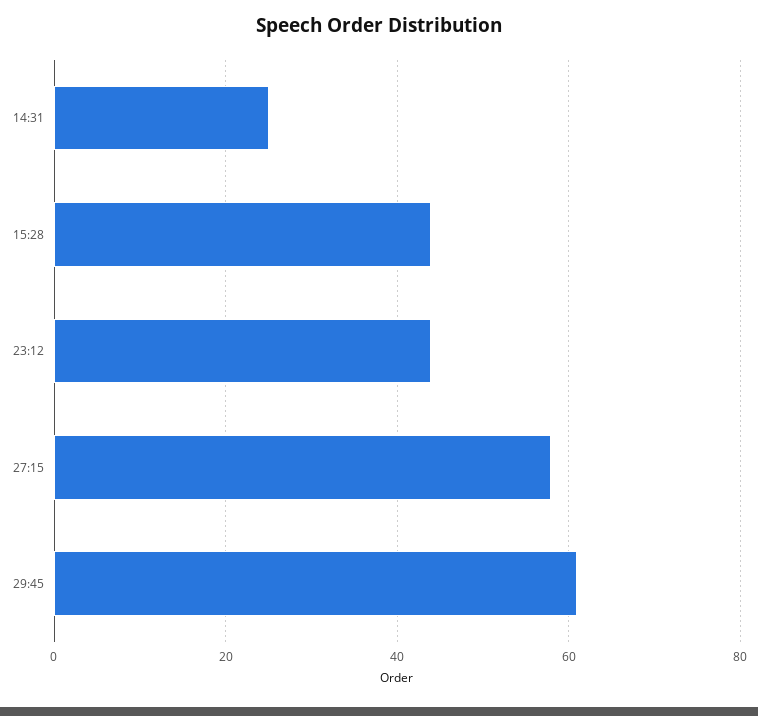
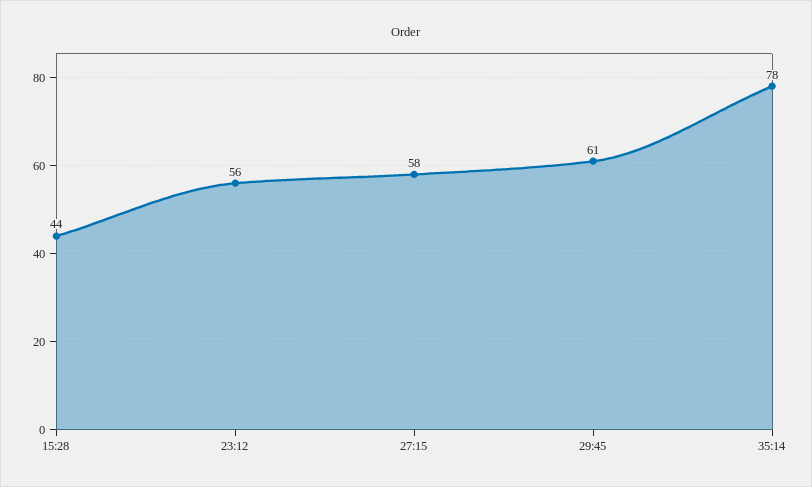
14:31: 25 -> none
23:12: 45 -> 56
35:14: none -> 78

